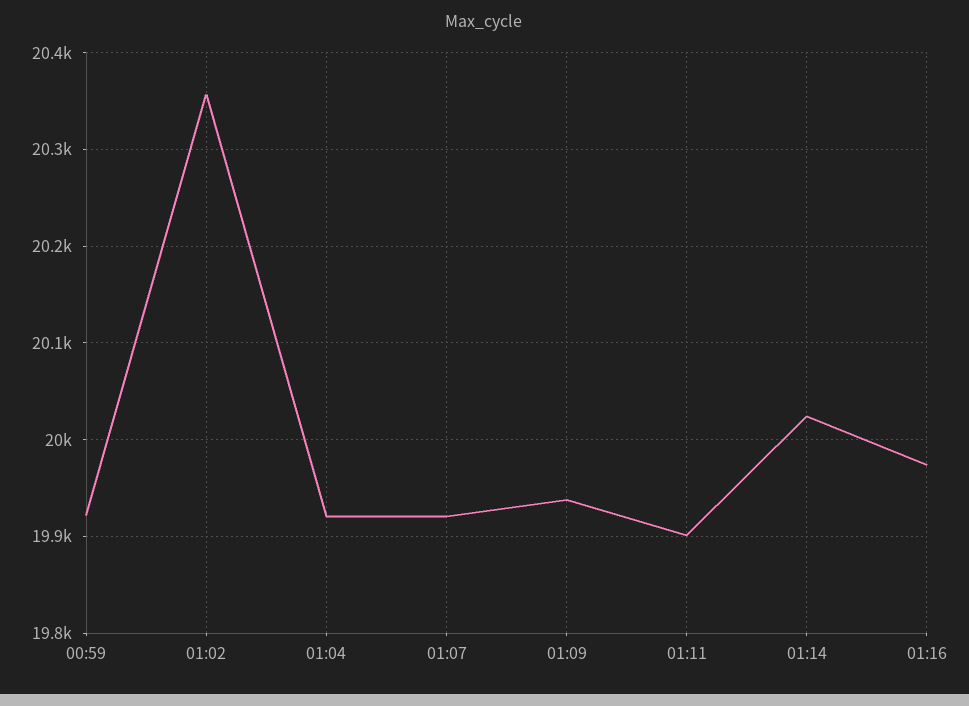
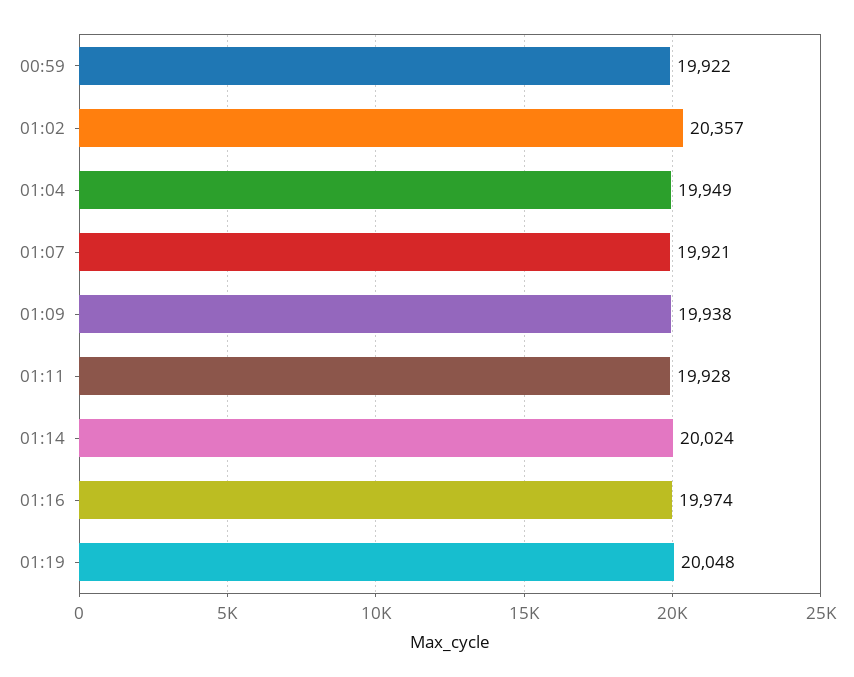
01:04: 19920 -> 19949
01:11: 19900 -> 19928
01:19: none -> 20048

